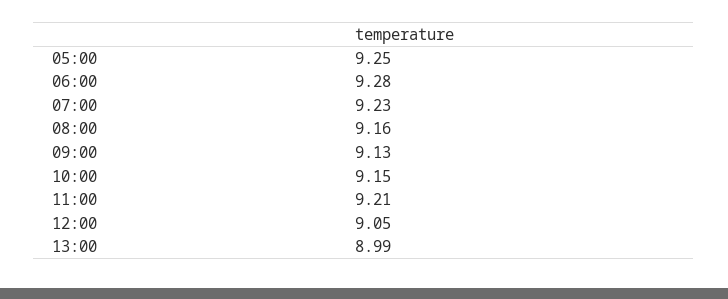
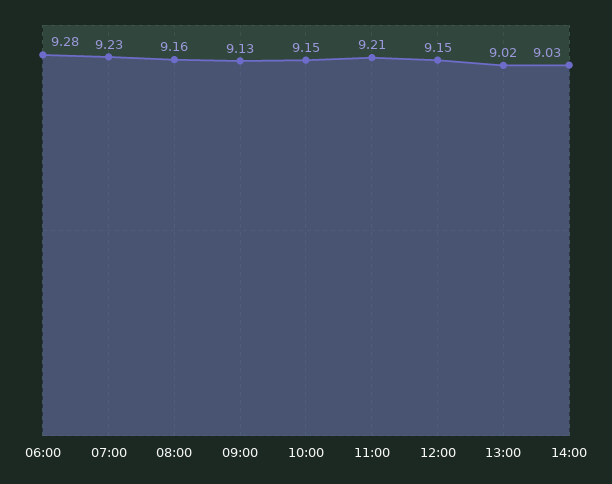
05:00: 9.25 -> none
12:00: 9.05 -> 9.15
13:00: 8.99 -> 9.02
14:00: none -> 9.03

